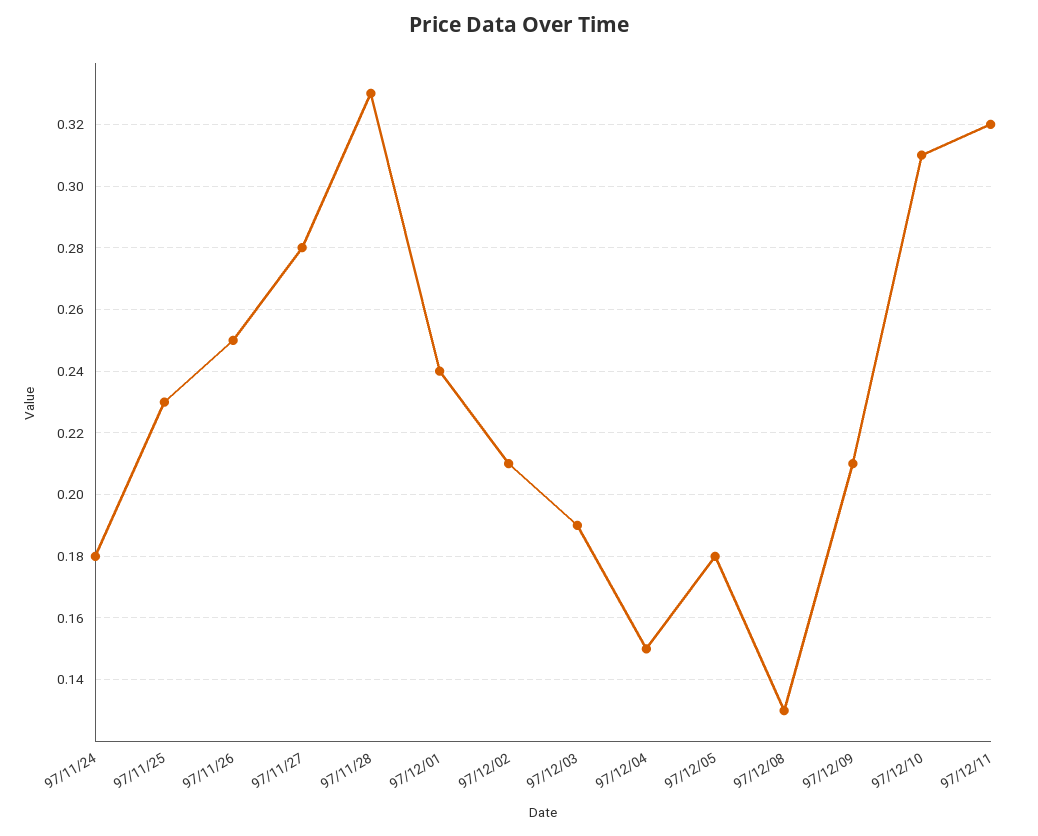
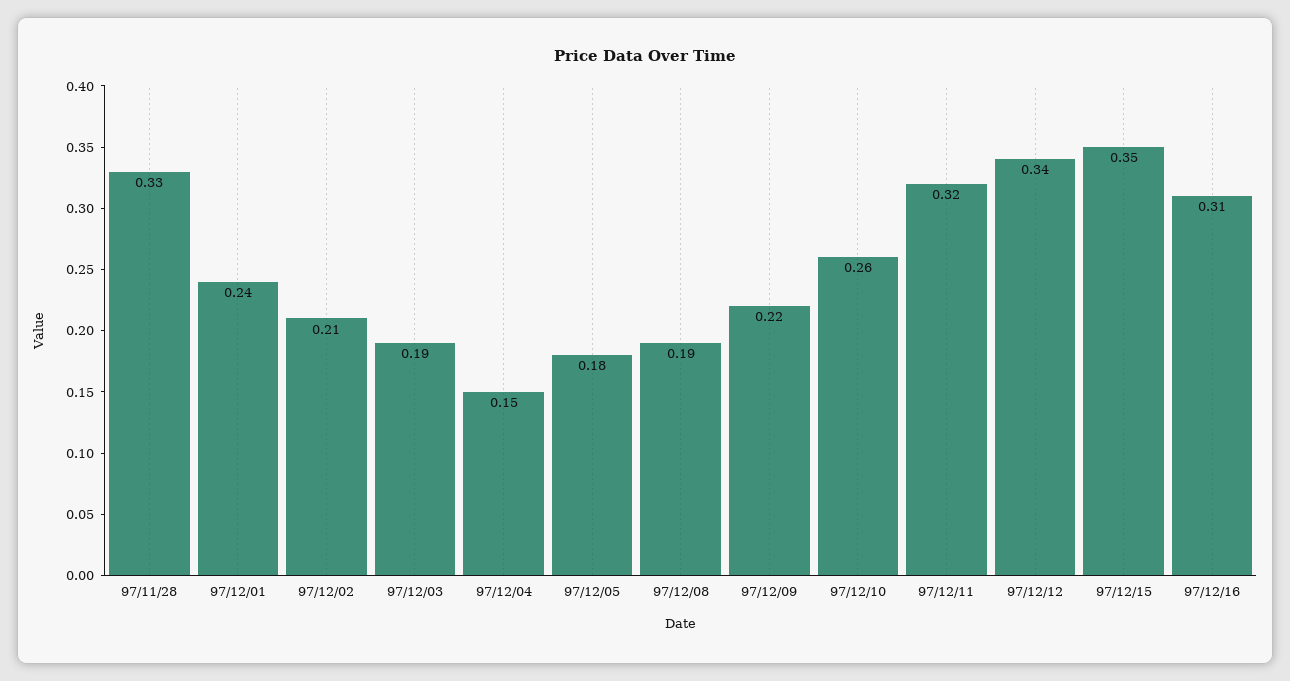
97/11/24: 0.18 -> none
97/11/25: 0.23 -> none
97/11/26: 0.25 -> none
97/11/27: 0.28 -> none
97/12/08: 0.13 -> 0.19
97/12/09: 0.21 -> 0.22
97/12/10: 0.31 -> 0.26
97/12/12: none -> 0.34
97/12/15: none -> 0.35
97/12/16: none -> 0.31

